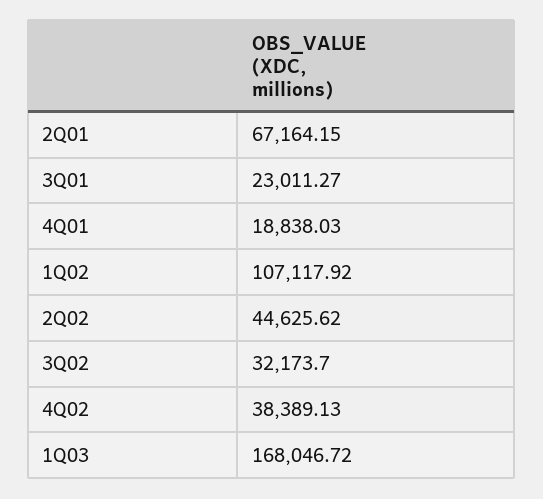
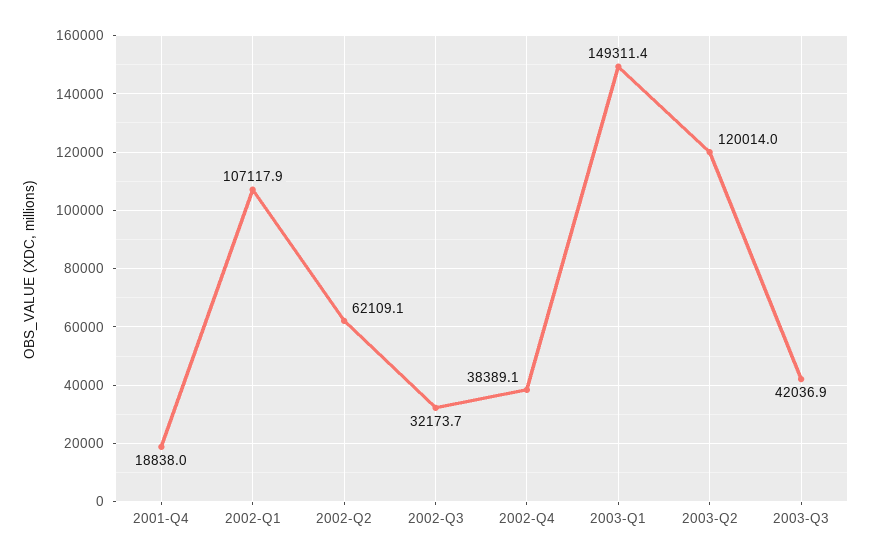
2Q01: 67164.15 -> none
3Q01: 23011.27 -> none
2Q02: 44625.62 -> 62109.1
1Q03: 168046.72 -> 149311.4
2003-Q2: none -> 120014
2003-Q3: none -> 42036.9

